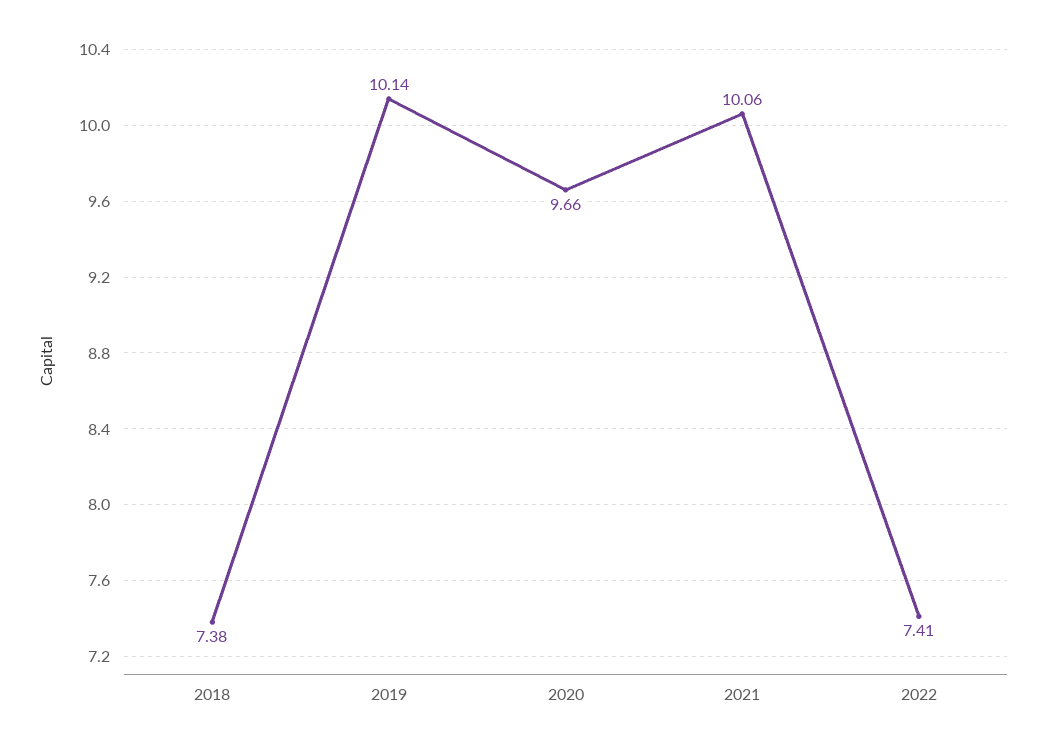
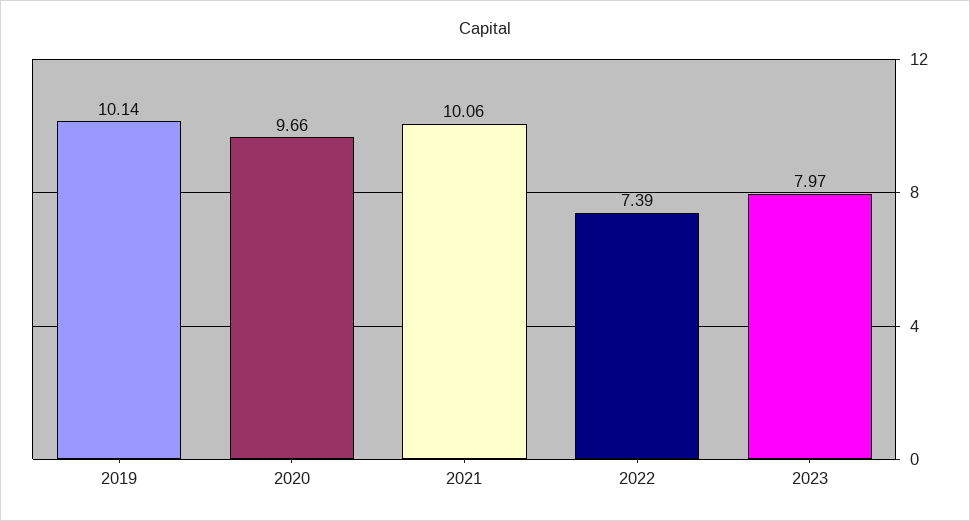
2018: 7.38 -> none
2022: 7.41 -> 7.39
2023: none -> 7.97

